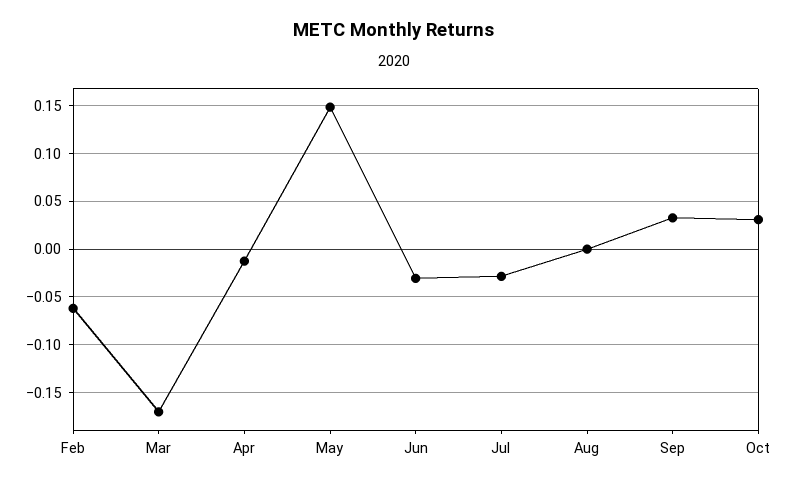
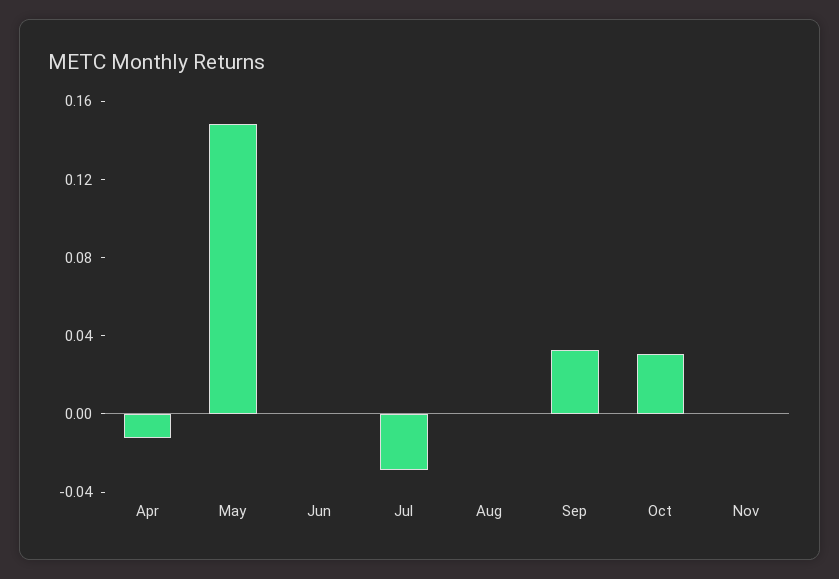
Feb: -0.06 -> none
Mar: -0.17 -> none
Jun: -0.03 -> 0
Nov: none -> 0

